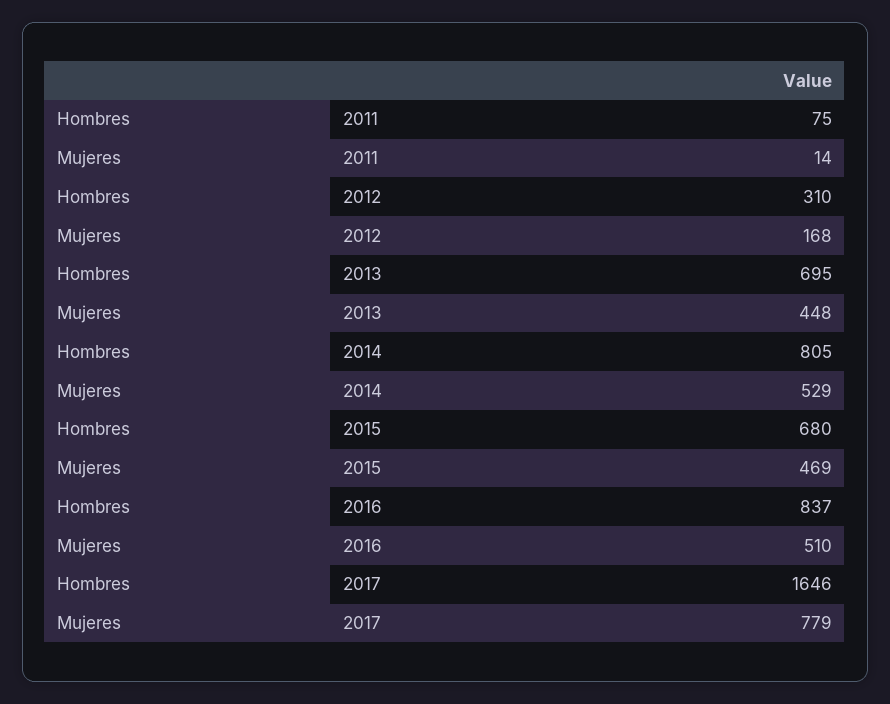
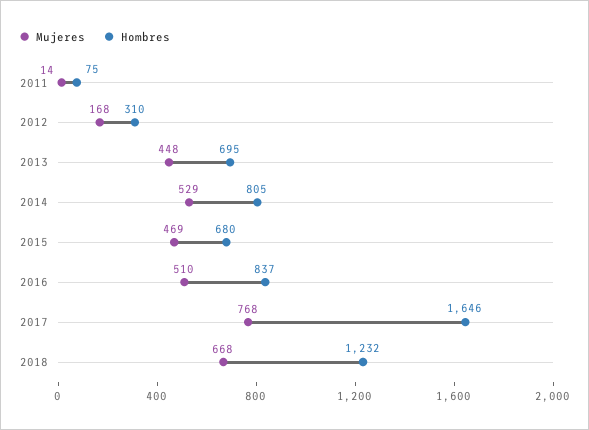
Mujeres, 2017: 779 -> 768
Mujeres, 2018: none -> 668
Hombres, 2018: none -> 1232

